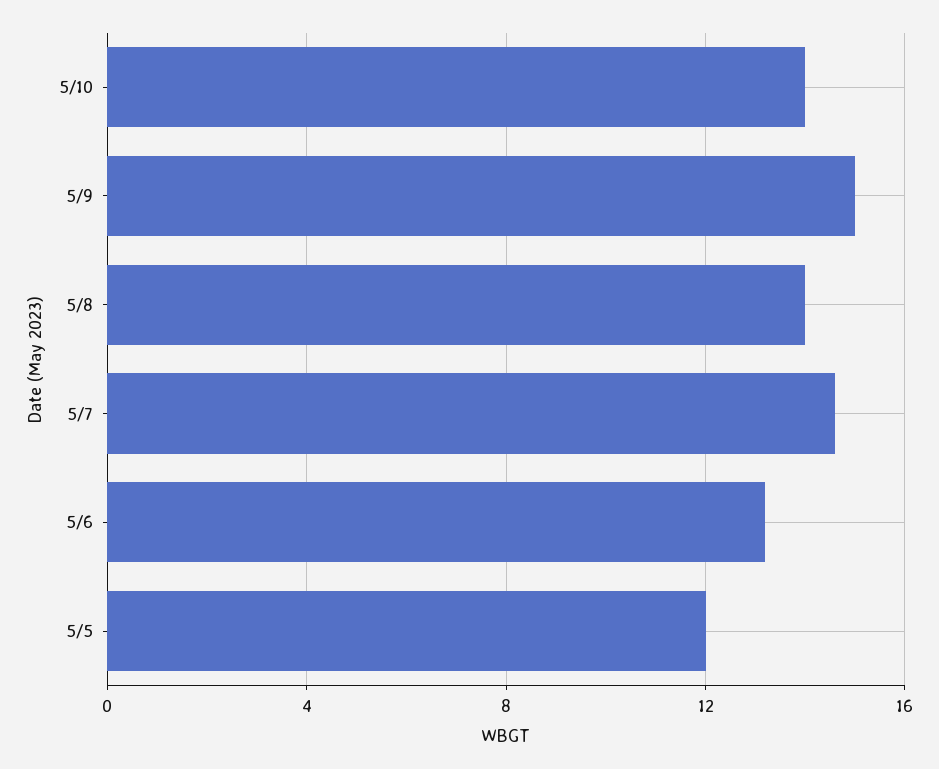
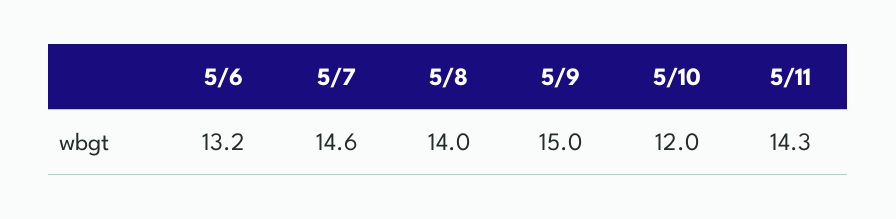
5/10: 14 -> 12
5/5: 12 -> none
5/11: none -> 14.3

